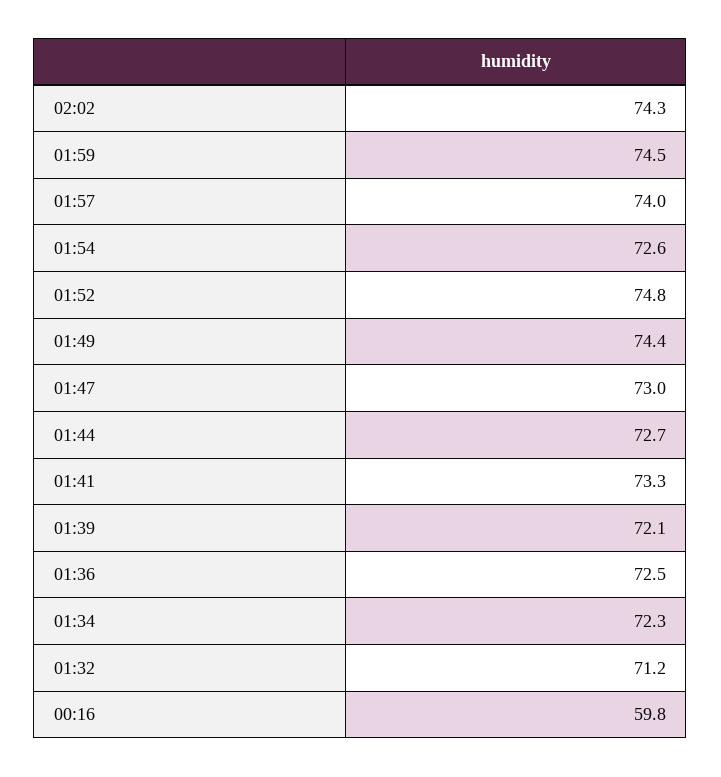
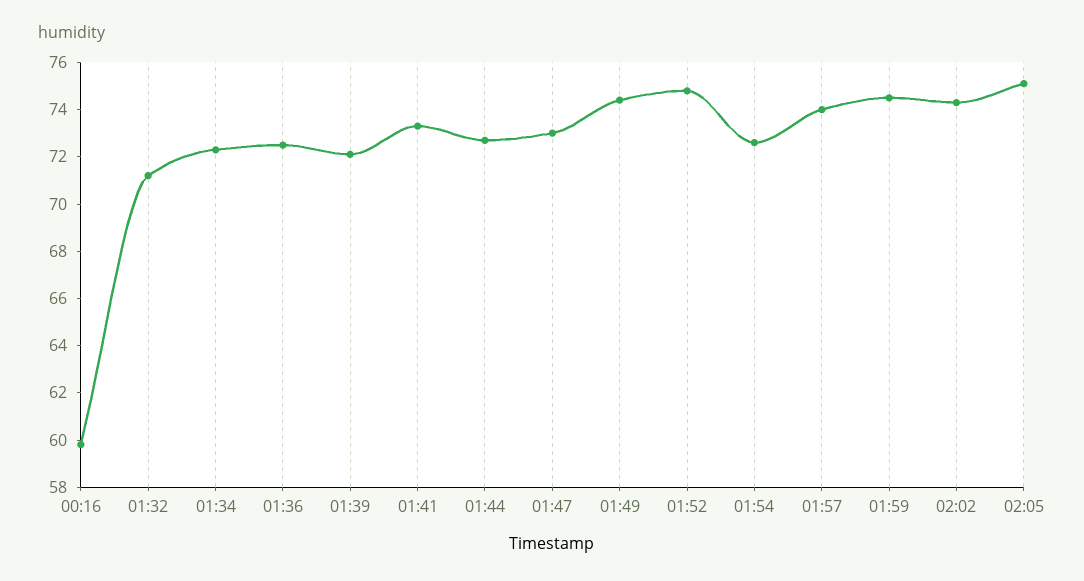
02:05: none -> 75

